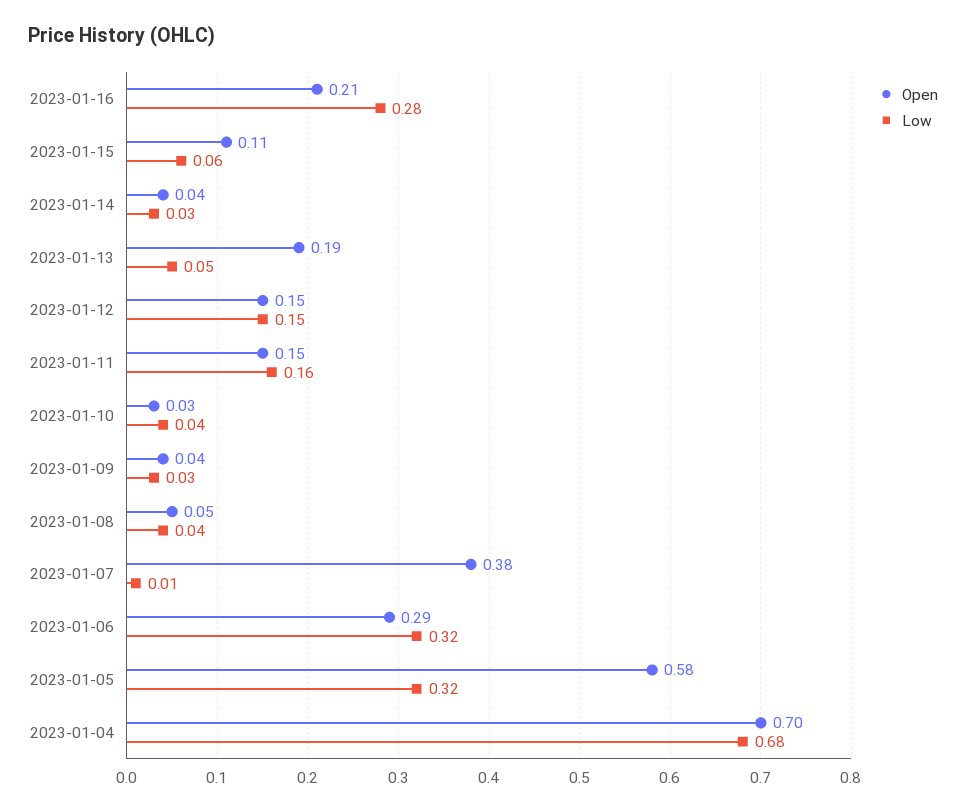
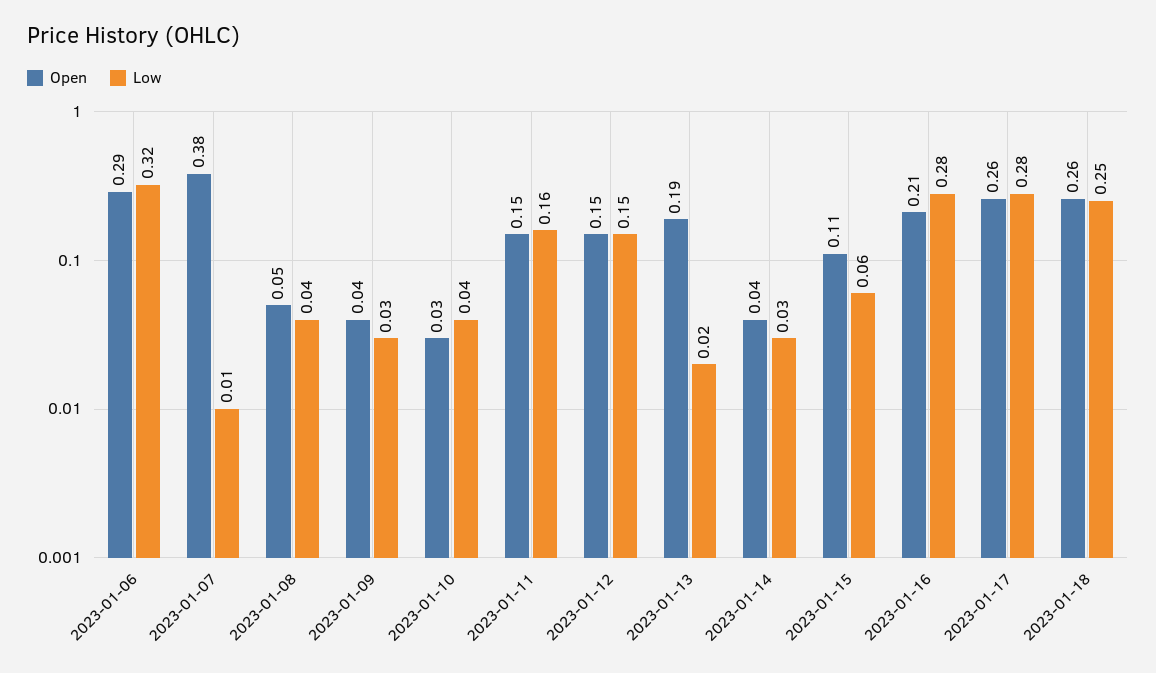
Low, 2023-01-13: 0.05 -> 0.02
Open, 2023-01-05: 0.58 -> none
Low, 2023-01-05: 0.32 -> none
Open, 2023-01-04: 0.7 -> none
Low, 2023-01-04: 0.68 -> none
Open, 2023-01-17: none -> 0.26
Low, 2023-01-17: none -> 0.28
Open, 2023-01-18: none -> 0.26
Low, 2023-01-18: none -> 0.25

